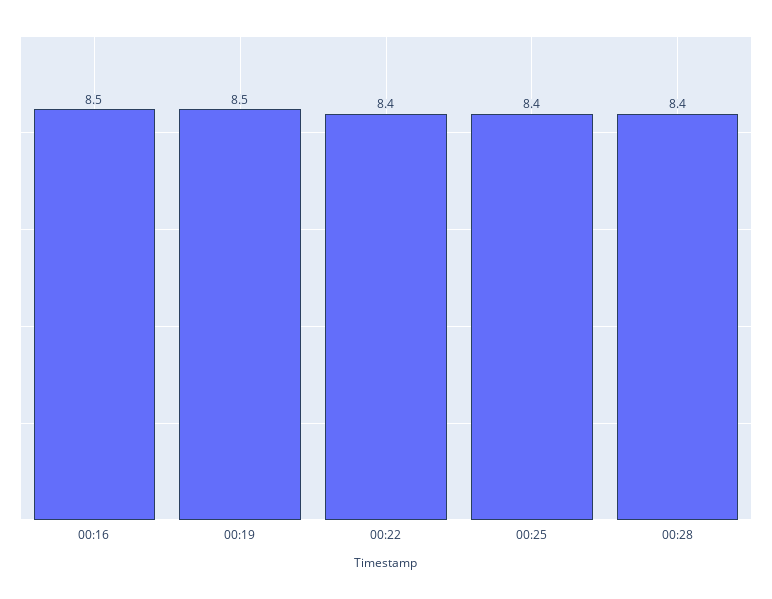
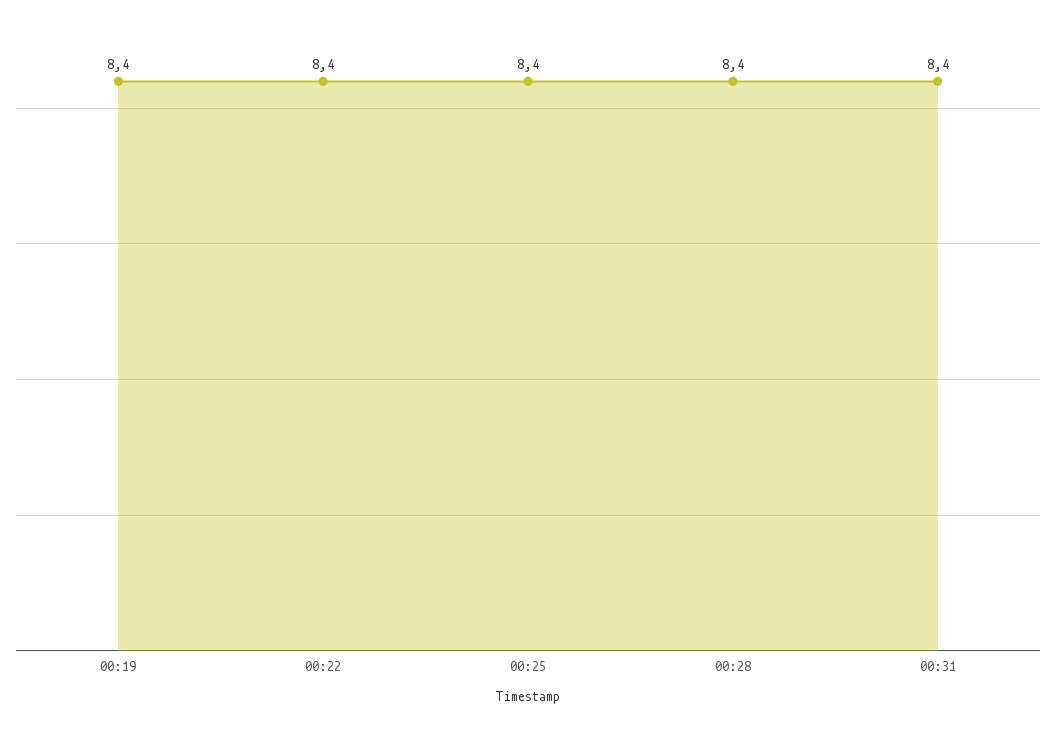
00:16: 8.5 -> none
00:19: 8.5 -> 8.4
00:31: none -> 8.4

